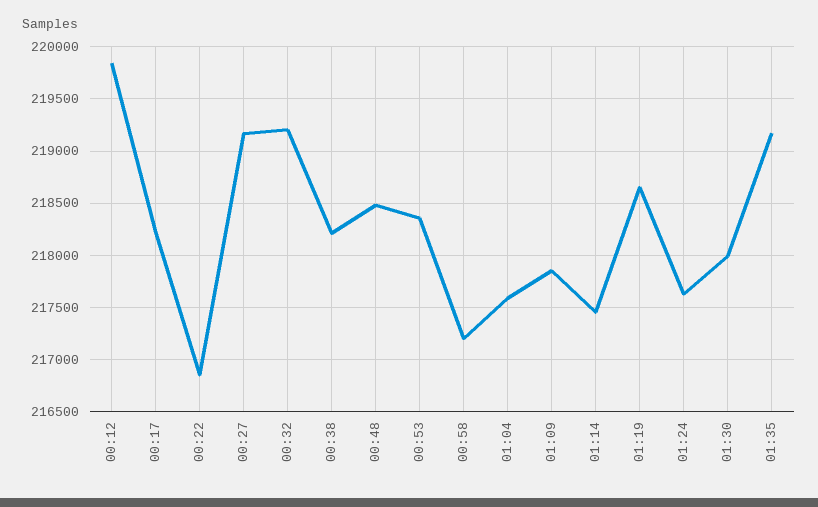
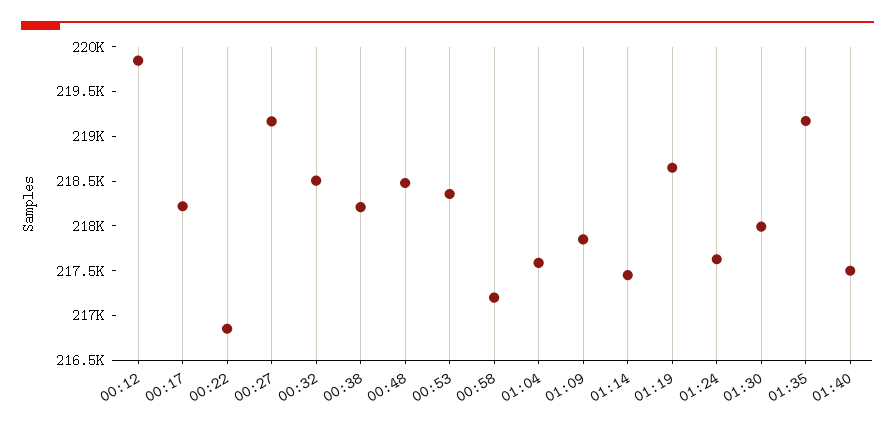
00:32: 219200 -> 218500
01:40: none -> 217500

